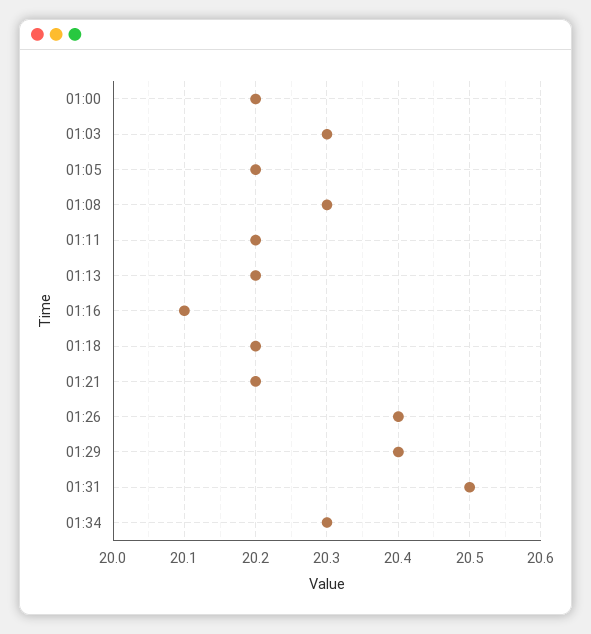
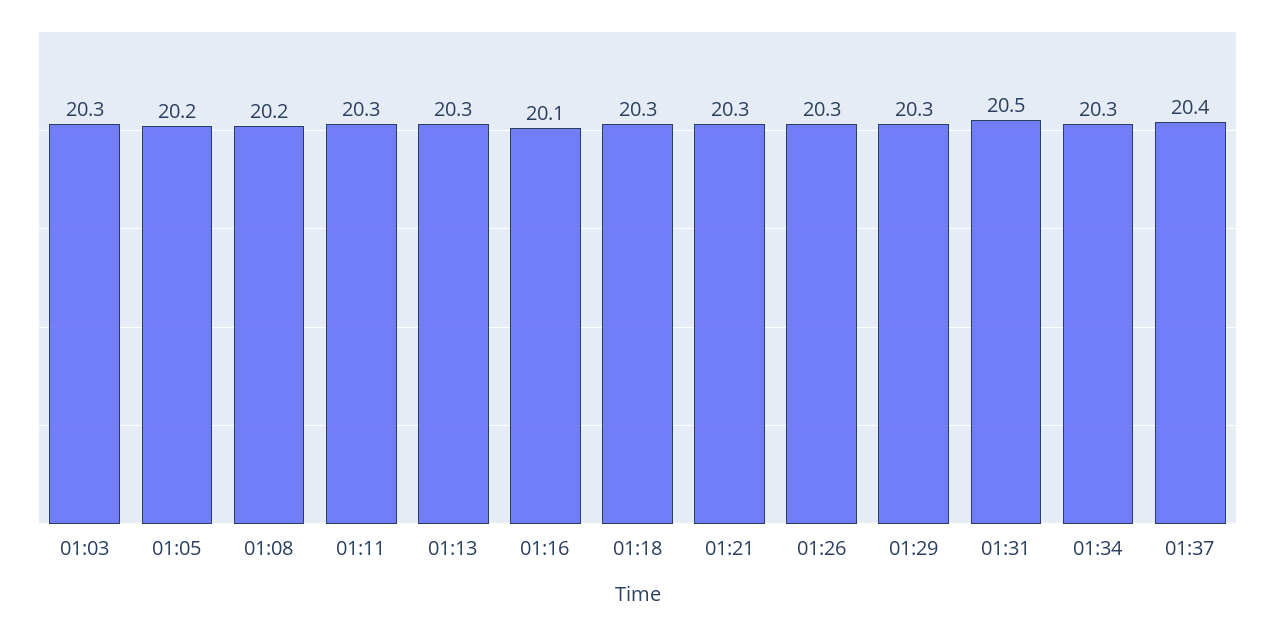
01:00: 20.2 -> none
01:08: 20.3 -> 20.2
01:11: 20.2 -> 20.3
01:13: 20.2 -> 20.3
01:18: 20.2 -> 20.3
01:21: 20.2 -> 20.3
01:26: 20.4 -> 20.3
01:29: 20.4 -> 20.3
01:37: none -> 20.4

